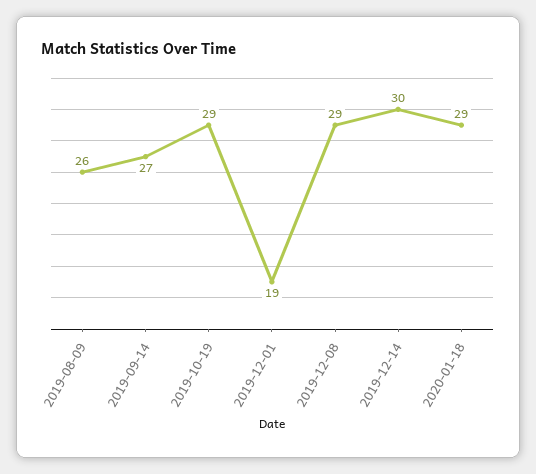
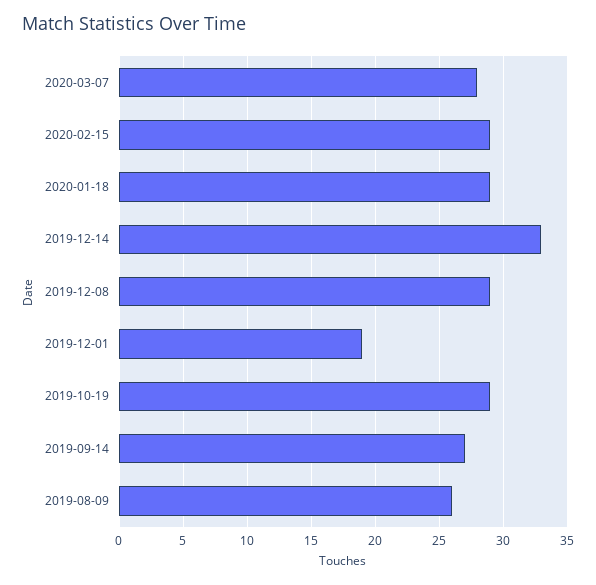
2019-12-14: 30 -> 33
2020-03-07: none -> 28
2020-02-15: none -> 29

